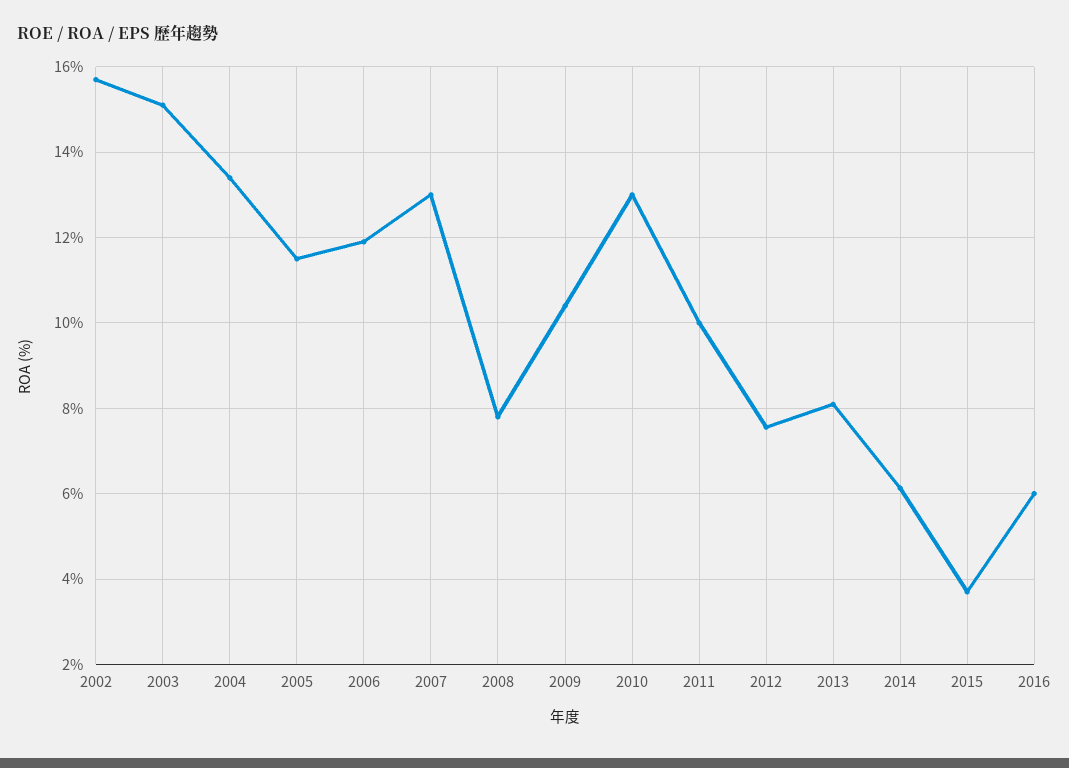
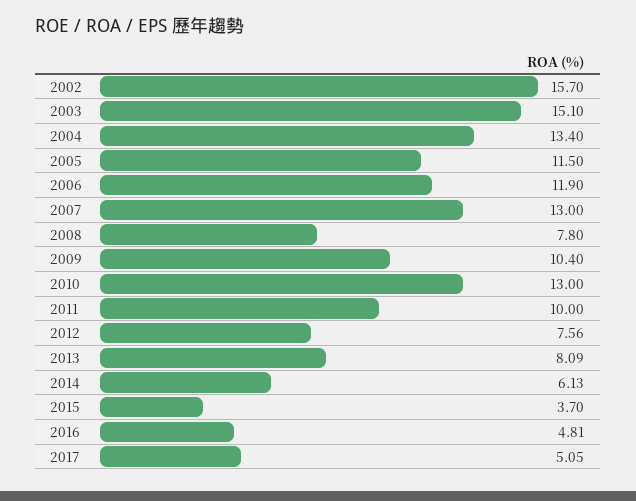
2016: 6 -> 4.81
2017: none -> 5.05

